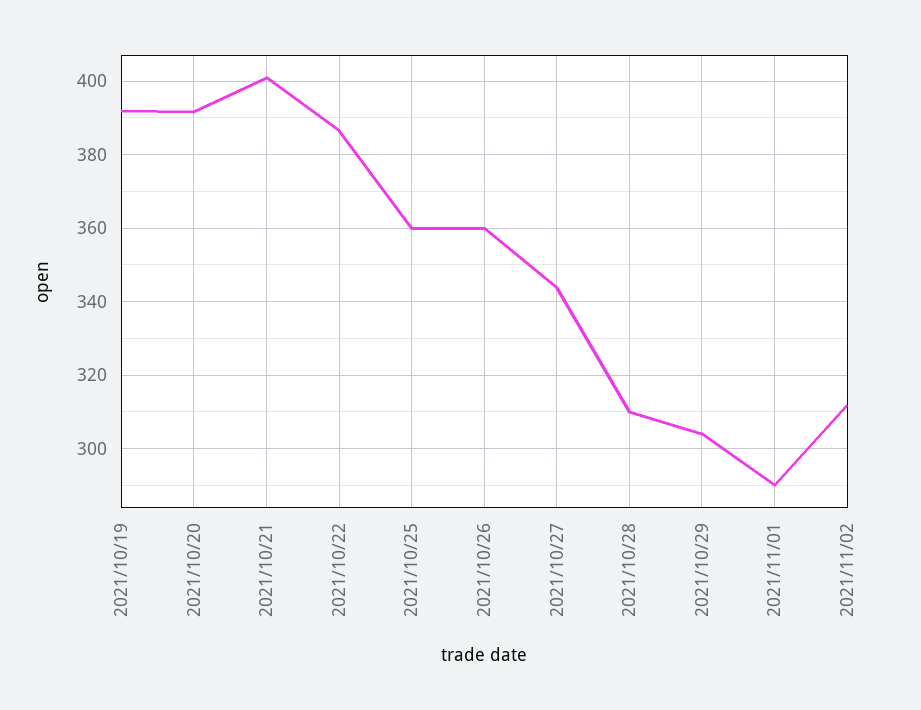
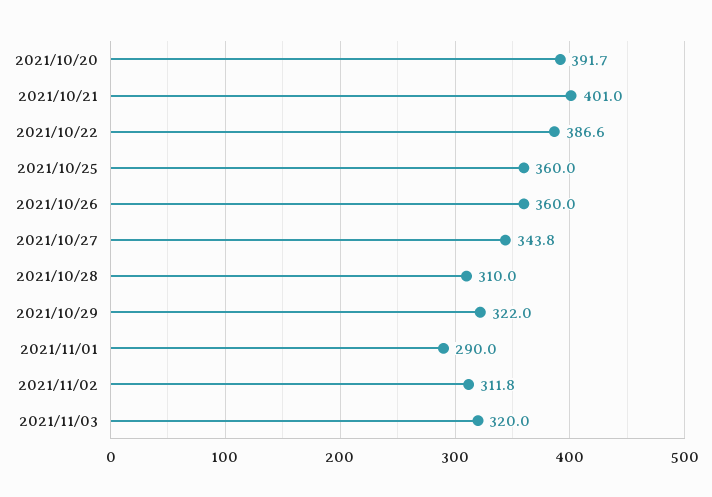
2021/10/19: 392 -> none
2021/10/29: 304 -> 322
2021/11/03: none -> 320

